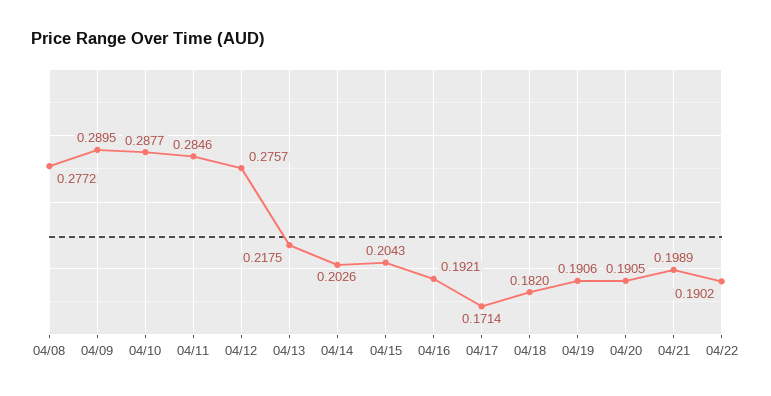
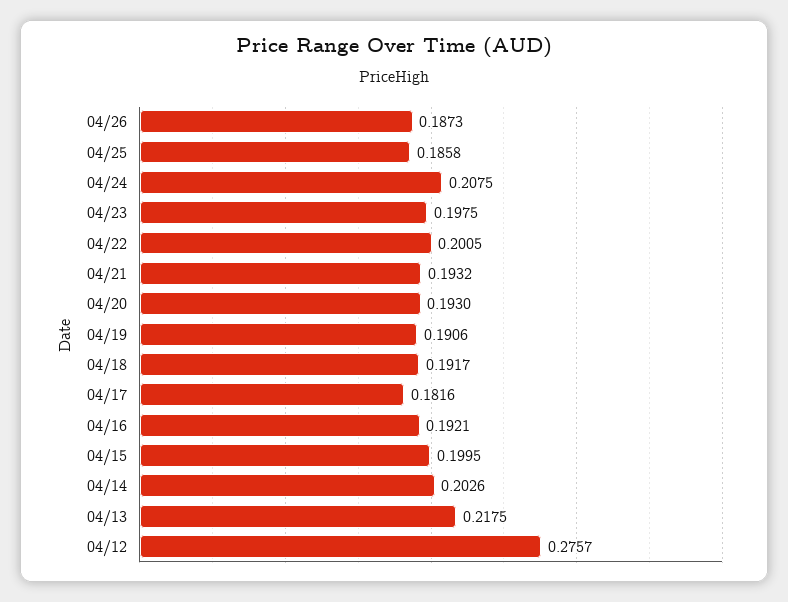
04/08: 0.2772 -> none
04/09: 0.2895 -> none
04/10: 0.2877 -> none
04/11: 0.2846 -> none
04/15: 0.2043 -> 0.1995
04/17: 0.1714 -> 0.1816
04/18: 0.182 -> 0.1917
04/20: 0.1905 -> 0.193
04/21: 0.1989 -> 0.1932
04/22: 0.1902 -> 0.2005
04/26: none -> 0.1873
04/25: none -> 0.1858
04/24: none -> 0.2075
04/23: none -> 0.1975

